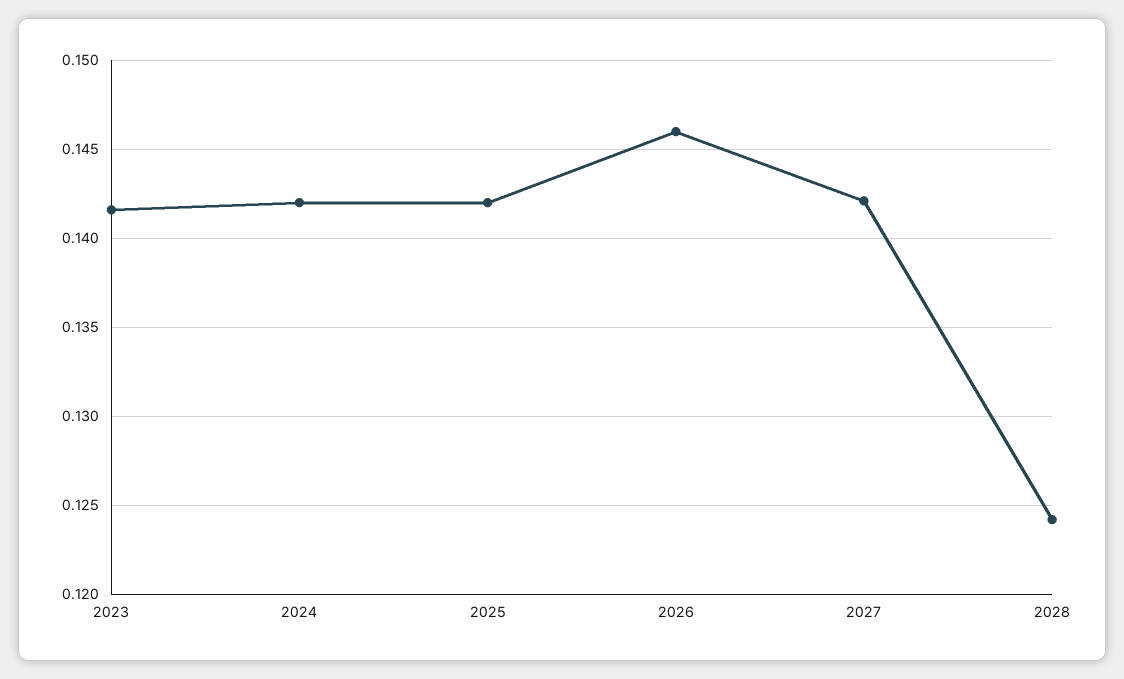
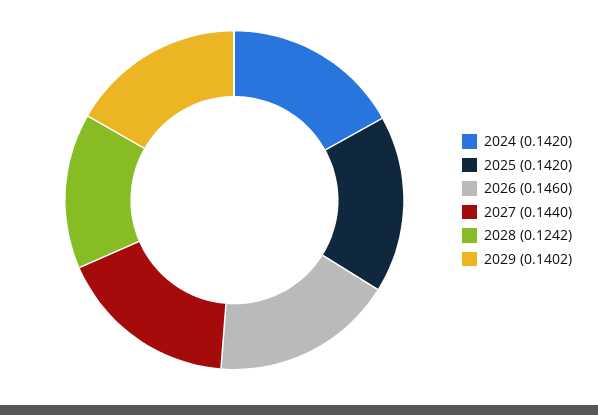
2023: 0.1415 -> none
2027: 0.142 -> 0.144
2029: none -> 0.1402

